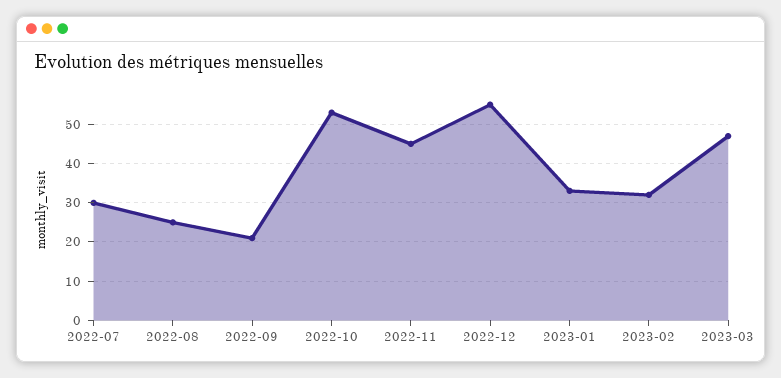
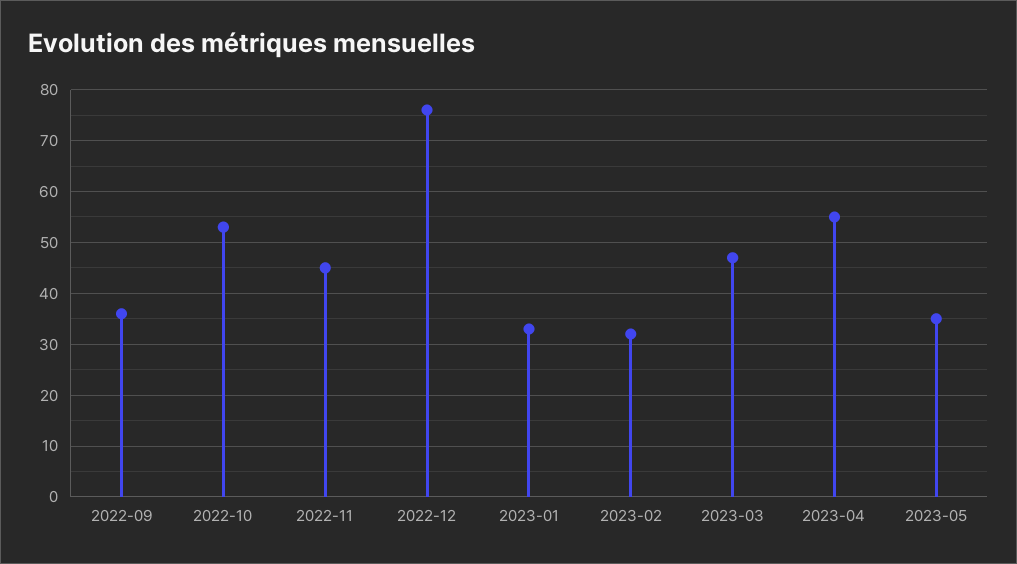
2022-07: 30 -> none
2022-08: 25 -> none
2022-09: 20 -> 35
2022-12: 55 -> 75
2023-04: none -> 55
2023-05: none -> 35

